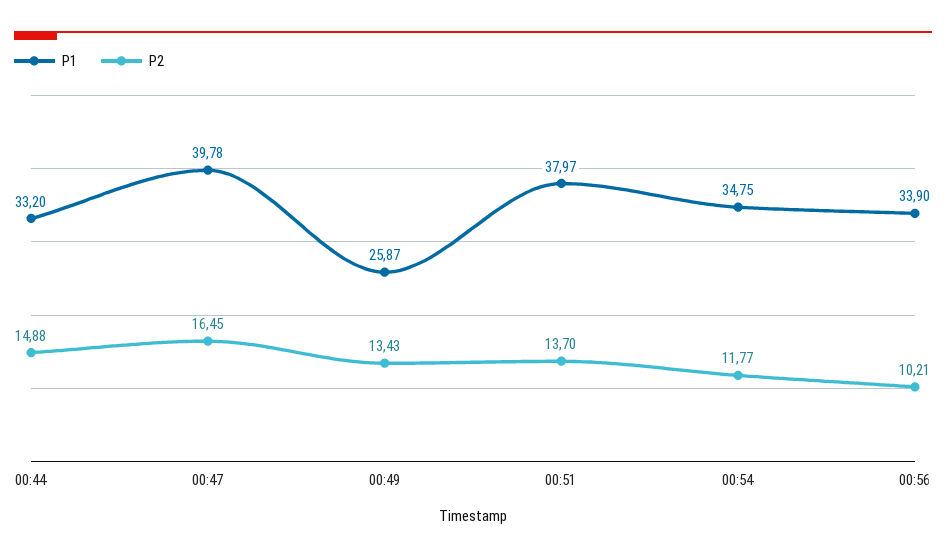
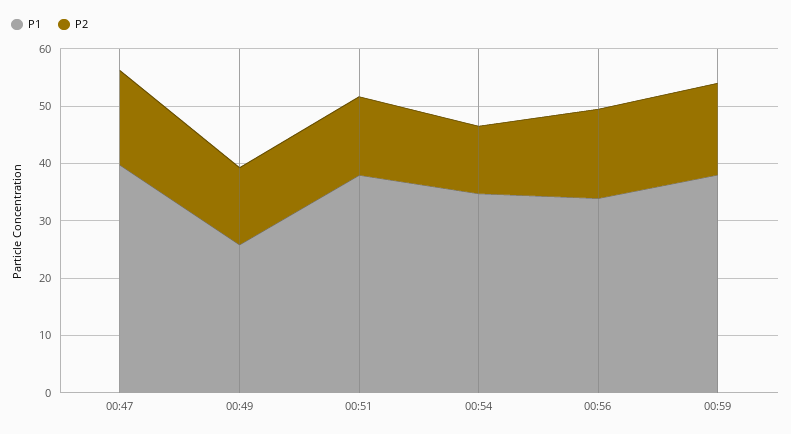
P1, 00:44: 33.2 -> none
P2, 00:44: 14.88 -> none
P2, 00:56: 10.21 -> 16
P1, 00:59: none -> 38
P2, 00:59: none -> 16

